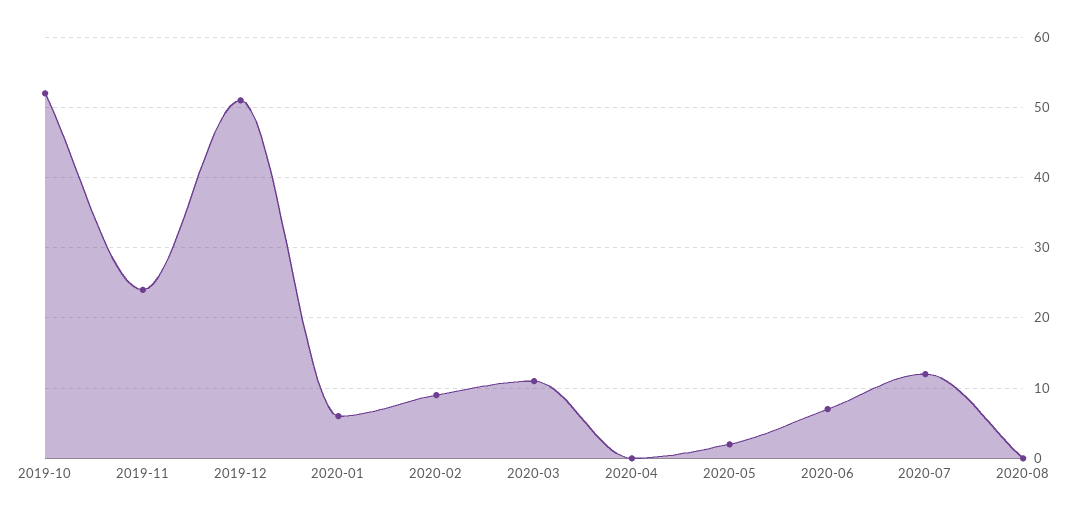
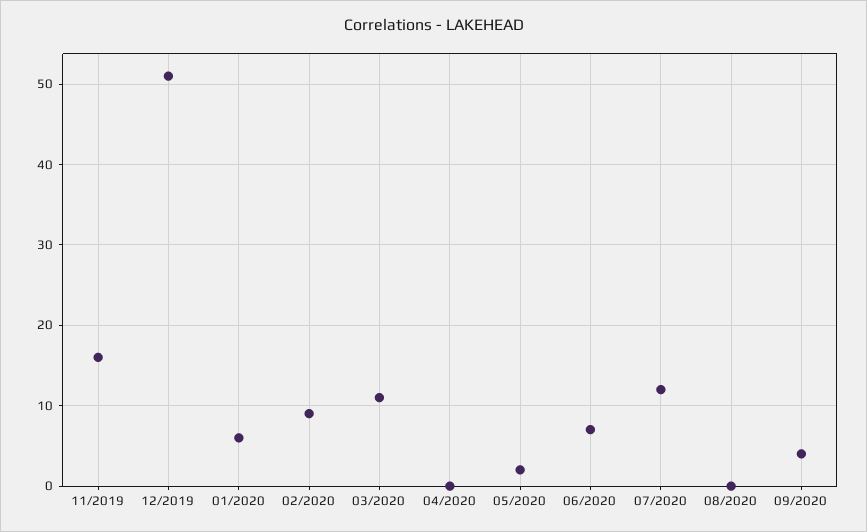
2019-10: 52 -> none
2019-11: 24 -> 16
09/2020: none -> 4

